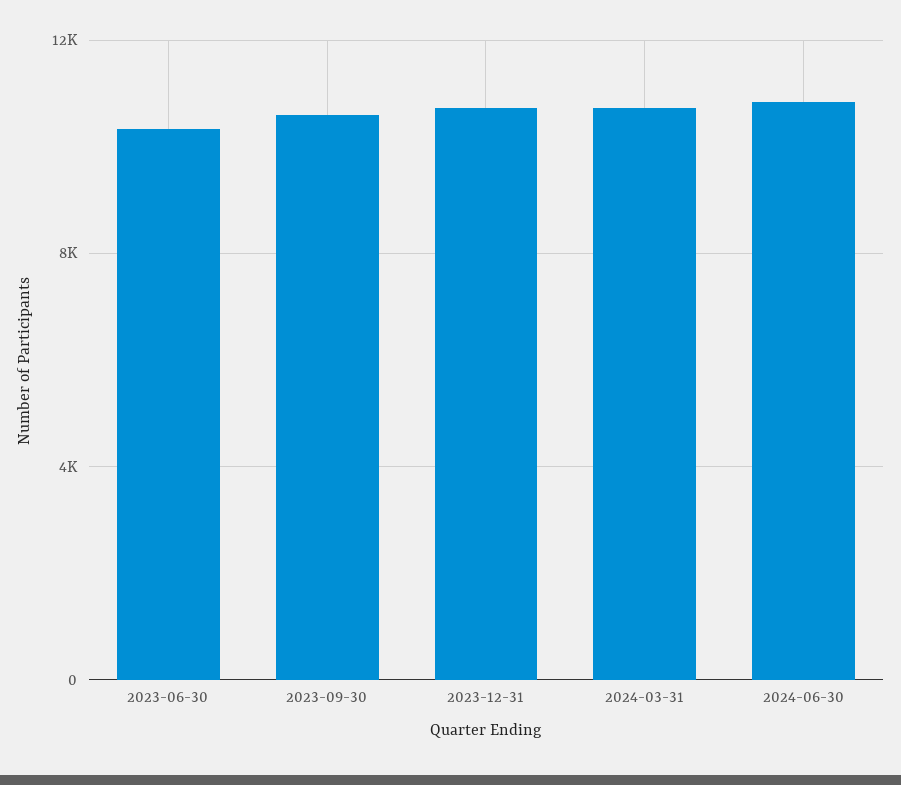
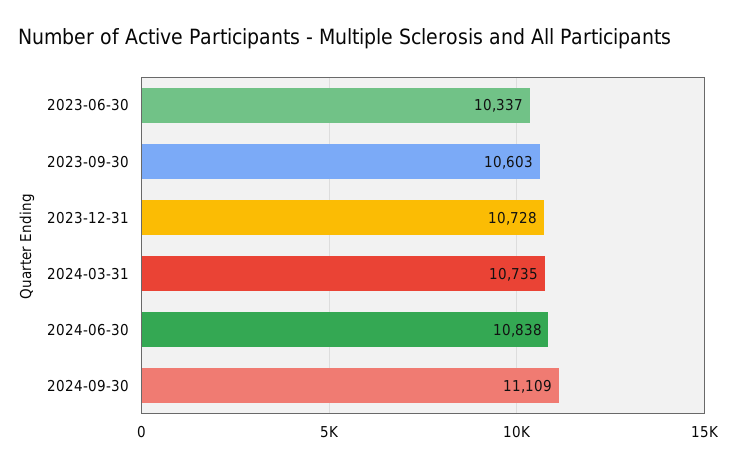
2024-09-30: none -> 11109

